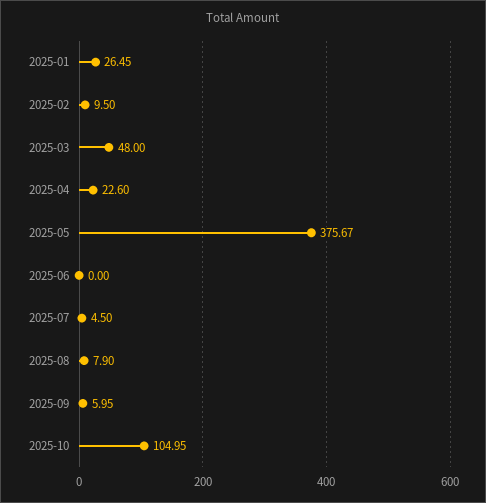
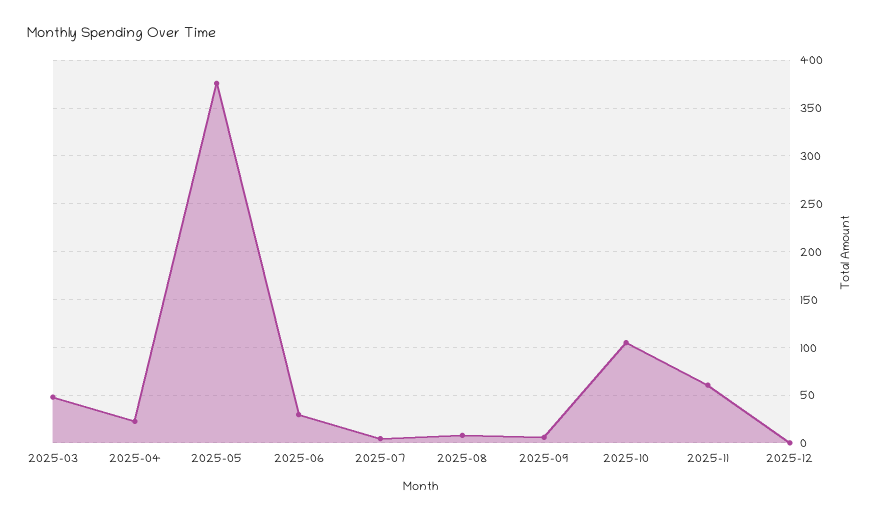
2025-01: 26.45 -> none
2025-02: 9.5 -> none
2025-06: 0 -> 30
2025-11: none -> 60
2025-12: none -> 0

